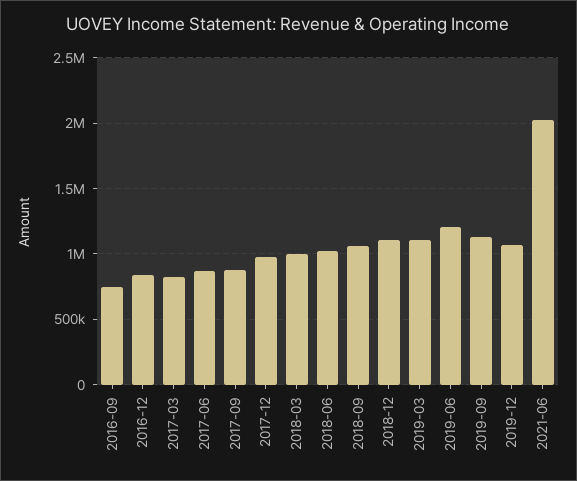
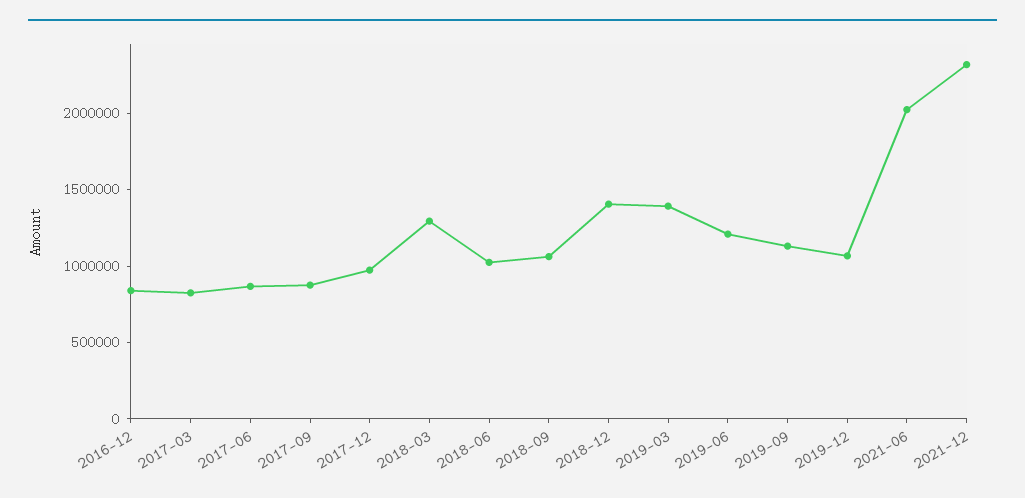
2016-09: 750000 -> none
2018-03: 1000000 -> 1300000
2018-12: 1100000 -> 1400000
2019-03: 1100000 -> 1400000
2021-12: none -> 2300000

